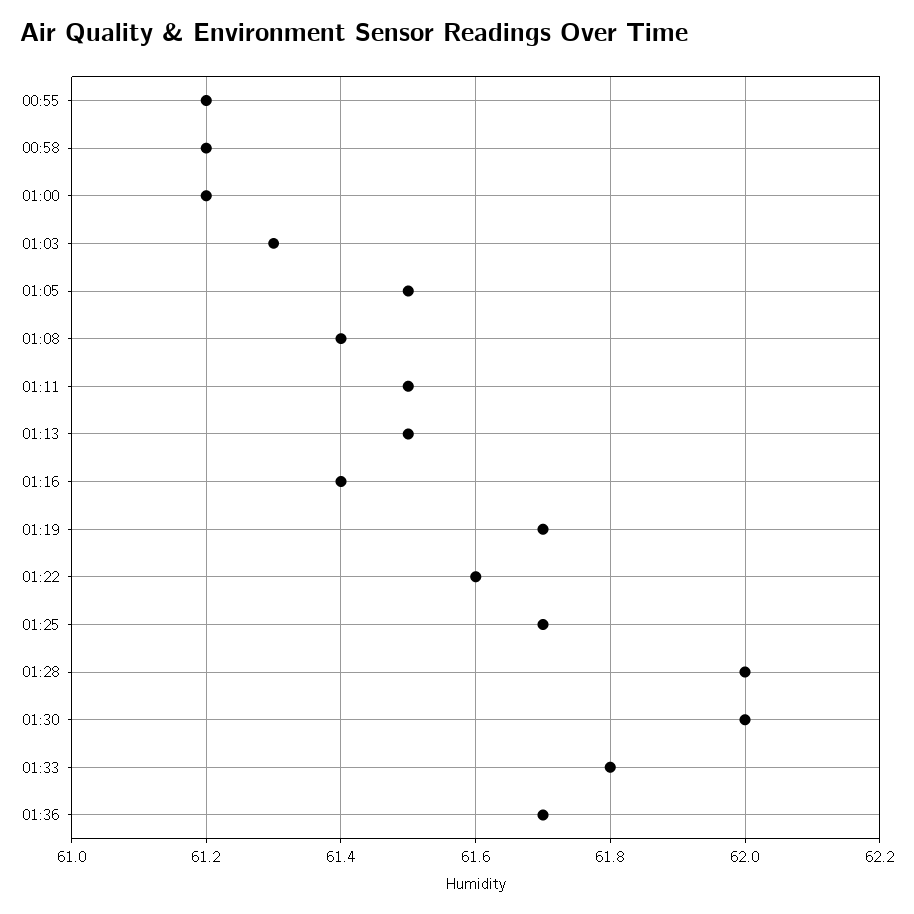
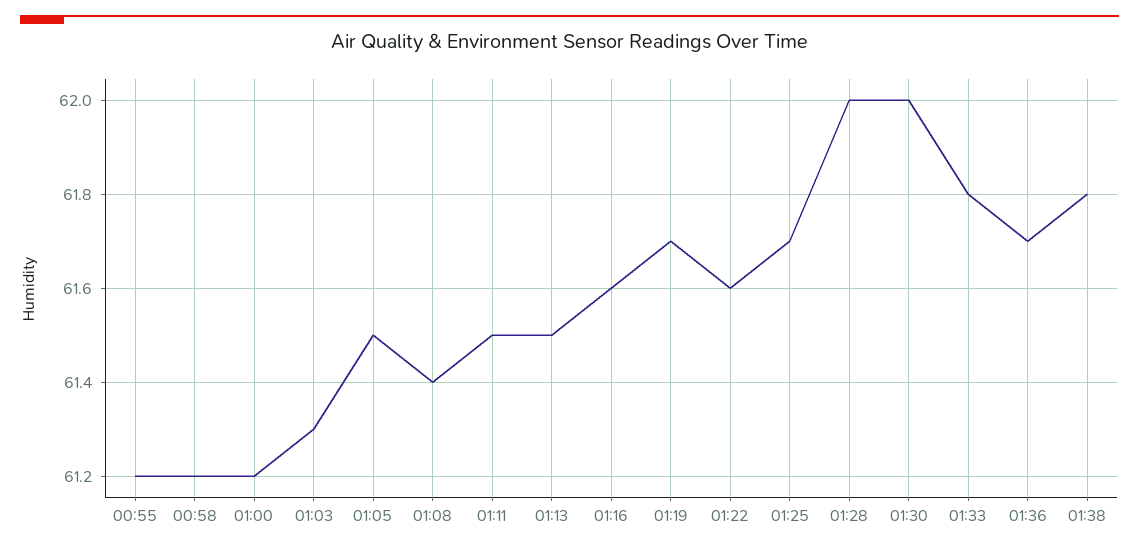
01:16: 61.4 -> 61.6
01:38: none -> 61.8

